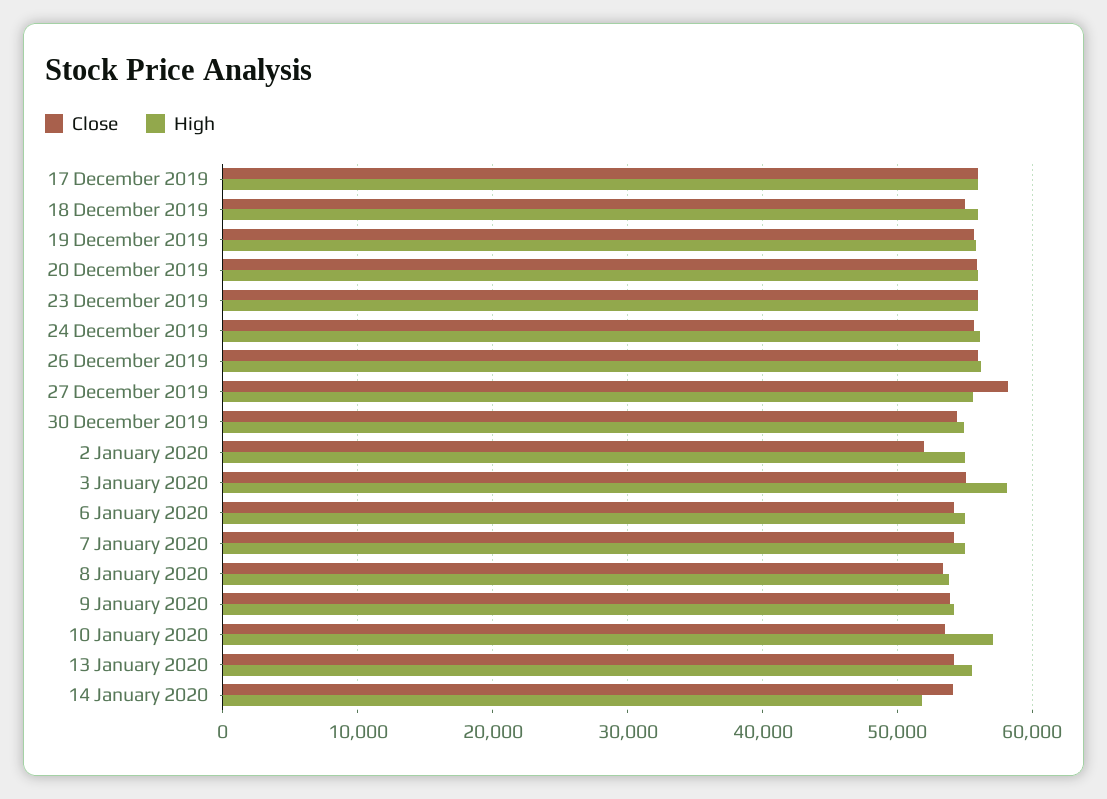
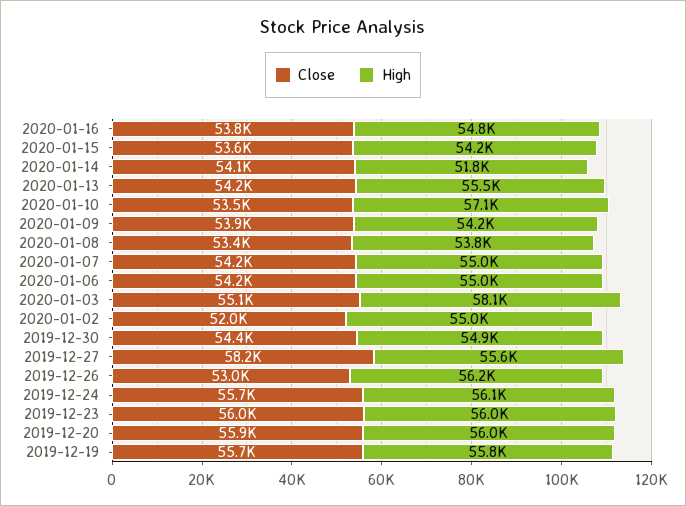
Close, 17 December 2019: 56000 -> none
High, 17 December 2019: 56000 -> none
Close, 18 December 2019: 55000 -> none
High, 18 December 2019: 56000 -> none
Close, 26 December 2019: 56000 -> 53000
Close, 2020-01-16: none -> 53800
High, 2020-01-16: none -> 54800
Close, 2020-01-15: none -> 53600
High, 2020-01-15: none -> 54200

